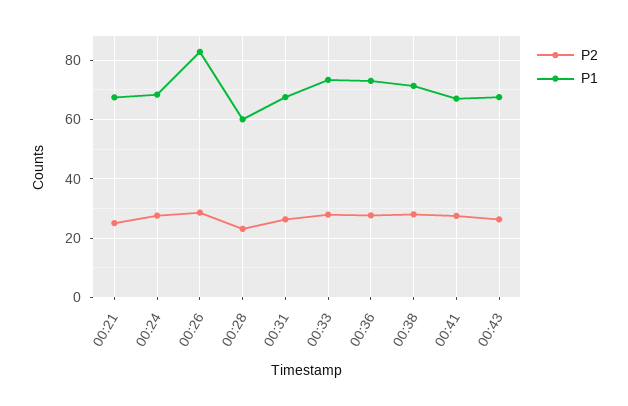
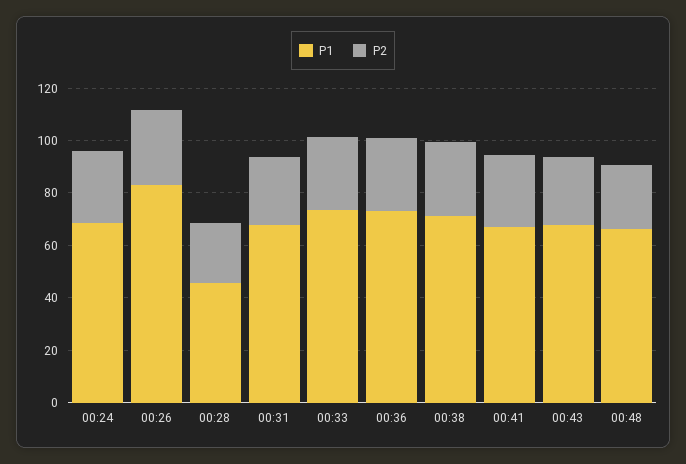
P2, 00:21: 25 -> none
P1, 00:21: 67.5 -> none
P1, 00:28: 60 -> 45
P1, 00:48: none -> 65
P2, 00:48: none -> 25

